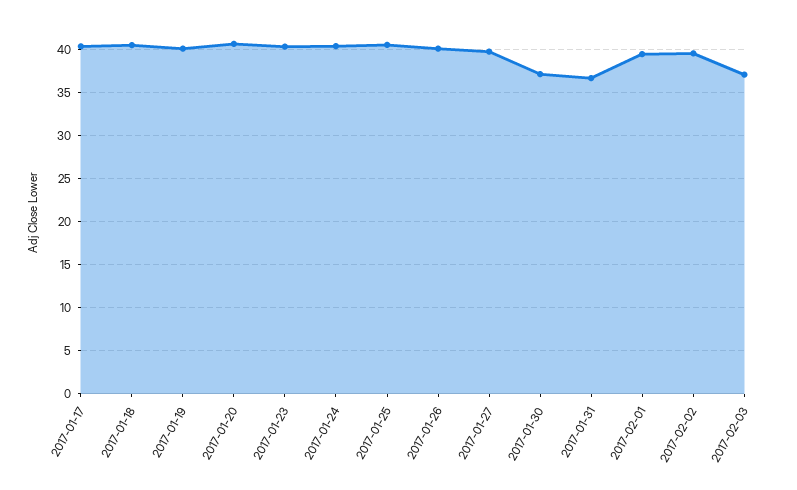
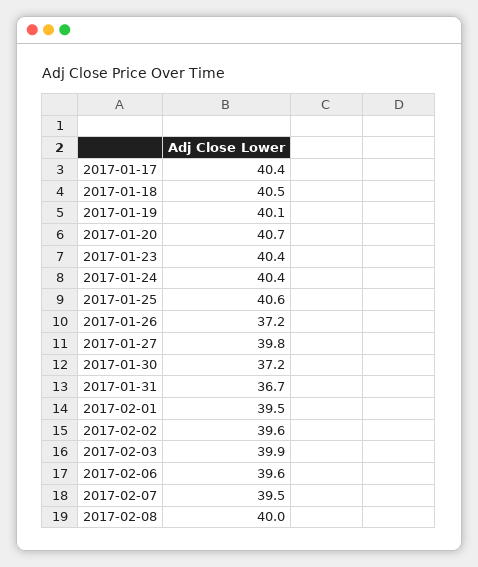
2017-01-26: 40 -> 37.2
2017-02-03: 37 -> 39.9
2017-02-06: none -> 39.6
2017-02-07: none -> 39.5
2017-02-08: none -> 40

